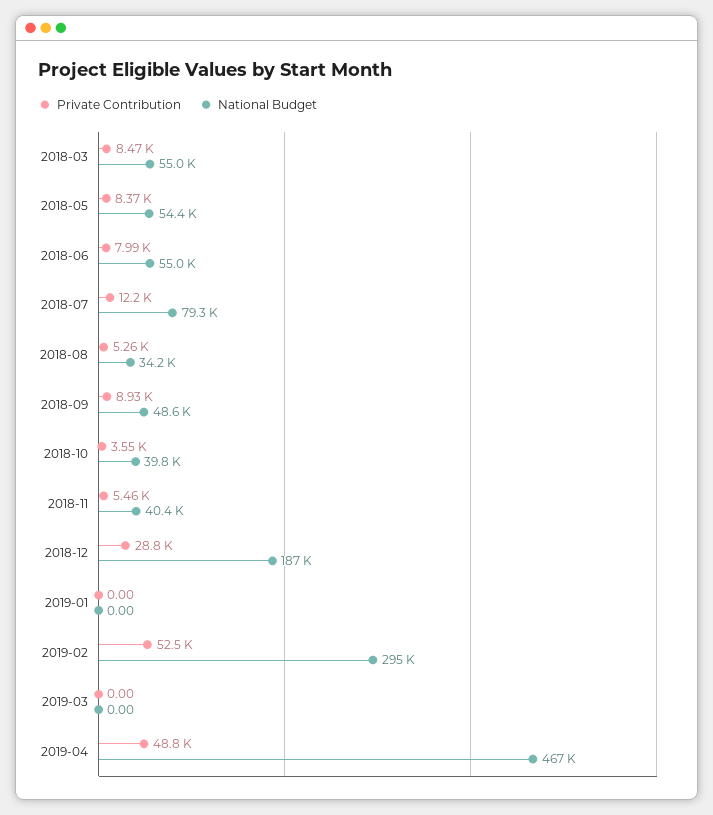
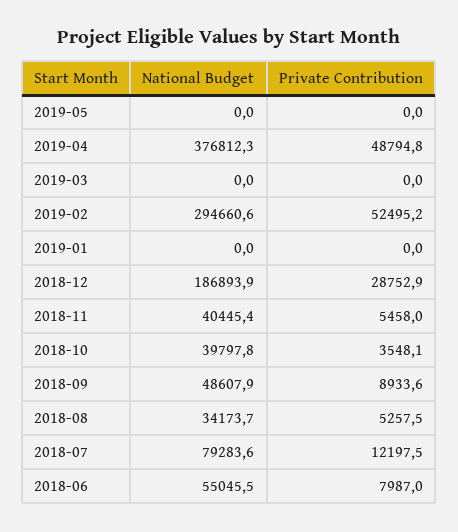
Private Contribution, 2018-03: 8470 -> none
National Budget, 2018-03: 55000 -> none
Private Contribution, 2018-05: 8370 -> none
National Budget, 2018-05: 54400 -> none
National Budget, 2019-04: 467000 -> 376812.3
National Budget, 2019-05: none -> 0
Private Contribution, 2019-05: none -> 0

